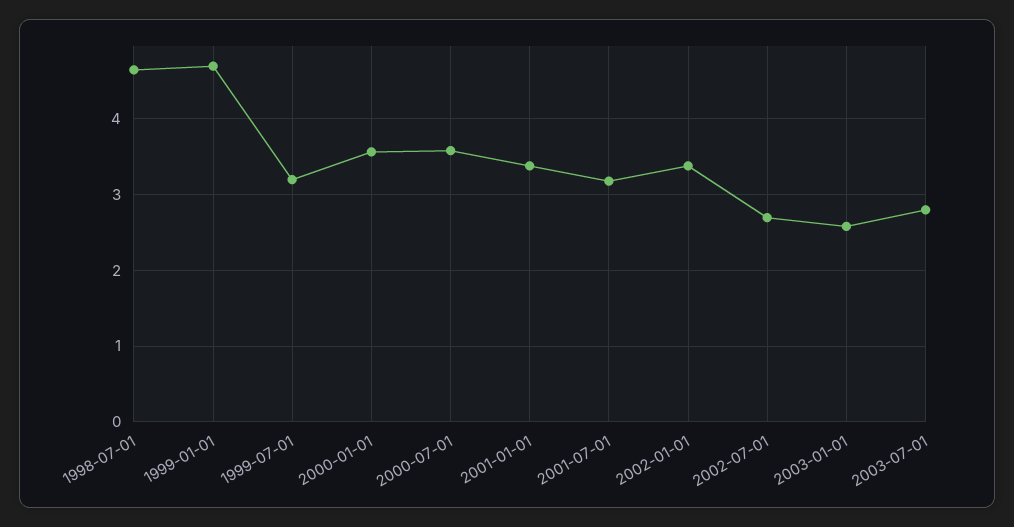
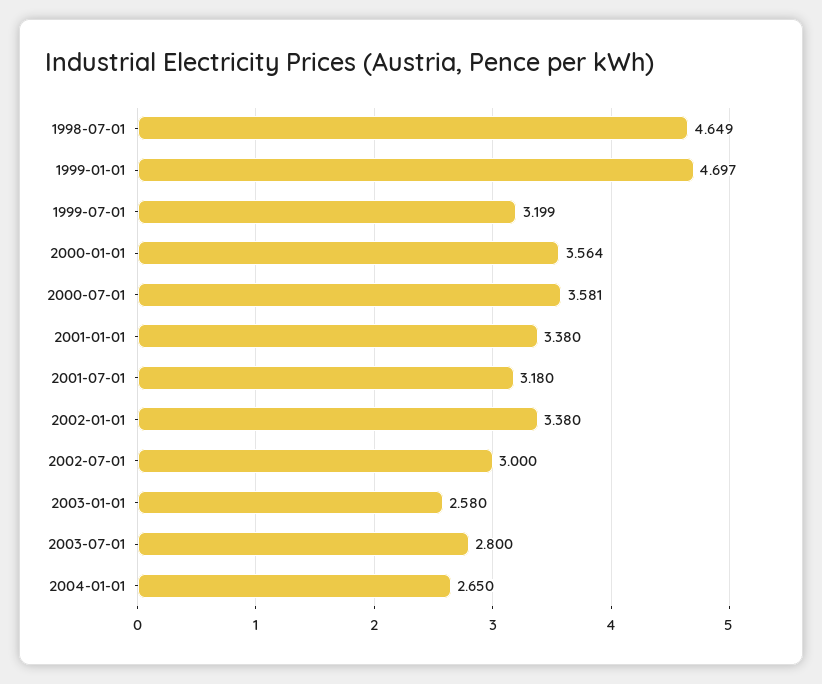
2002-07-01: 2.7 -> 3
2004-01-01: none -> 2.65

